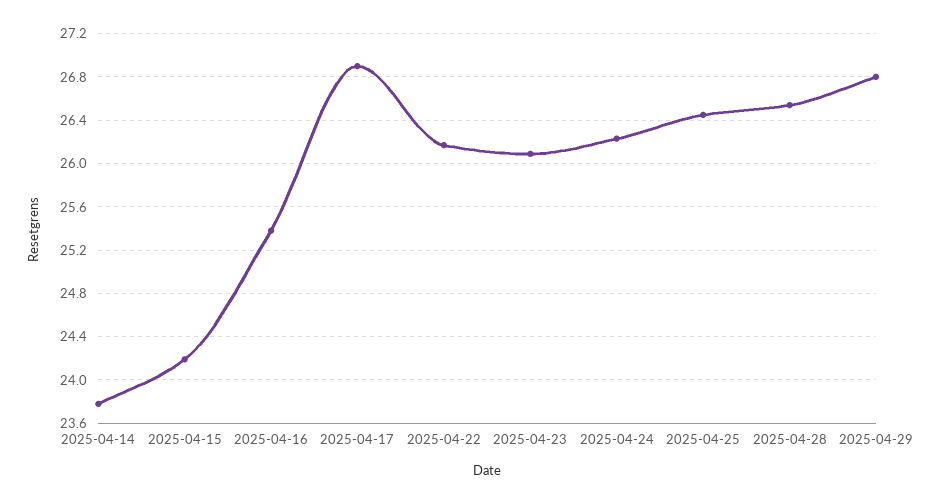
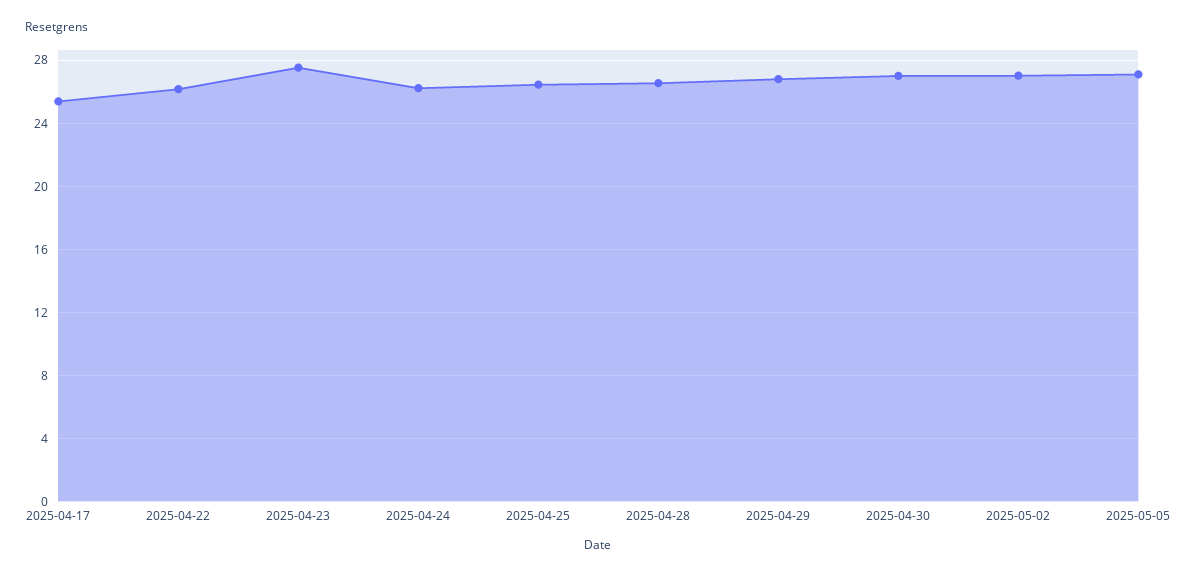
2025-04-14: 23.8 -> none
2025-04-15: 24.2 -> none
2025-04-16: 25.4 -> none
2025-04-17: 26.9 -> 25.5
2025-04-23: 26.1 -> 27.5
2025-04-30: none -> 27
2025-05-02: none -> 27
2025-05-05: none -> 27

